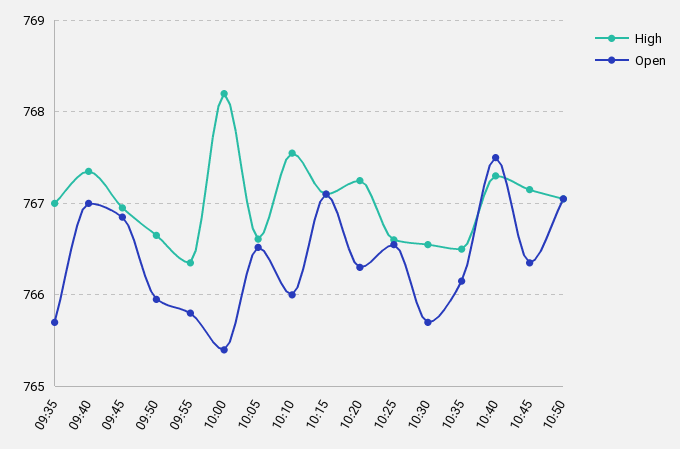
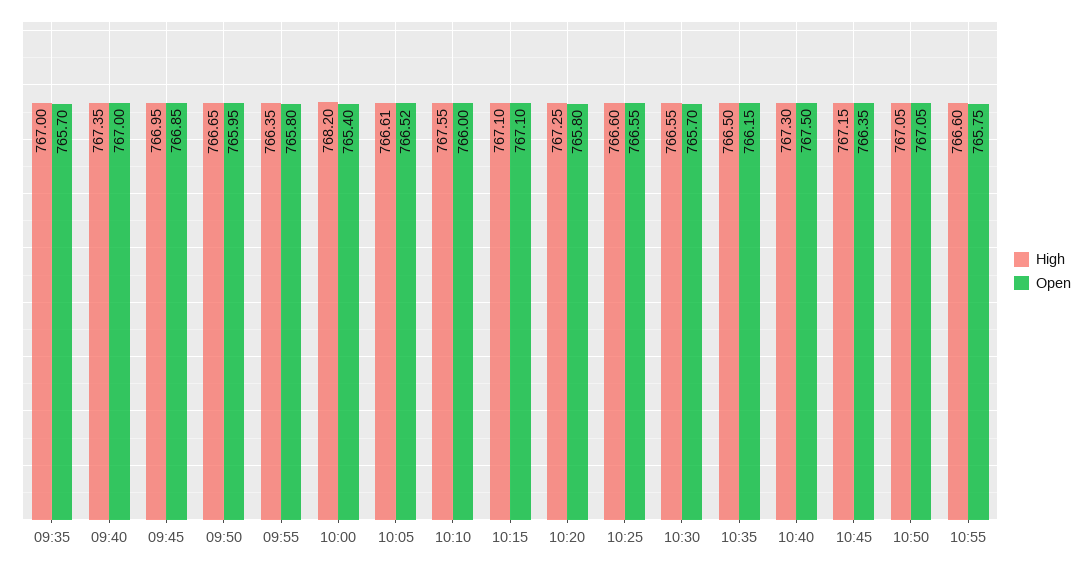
Open, 10:20: 766.3 -> 765.8
High, 10:55: none -> 766.6
Open, 10:55: none -> 765.75

